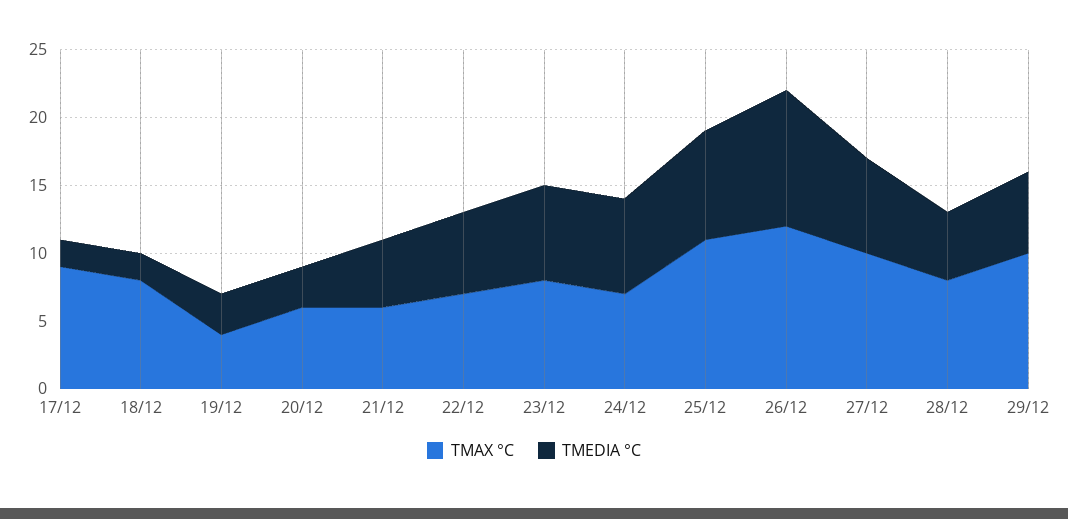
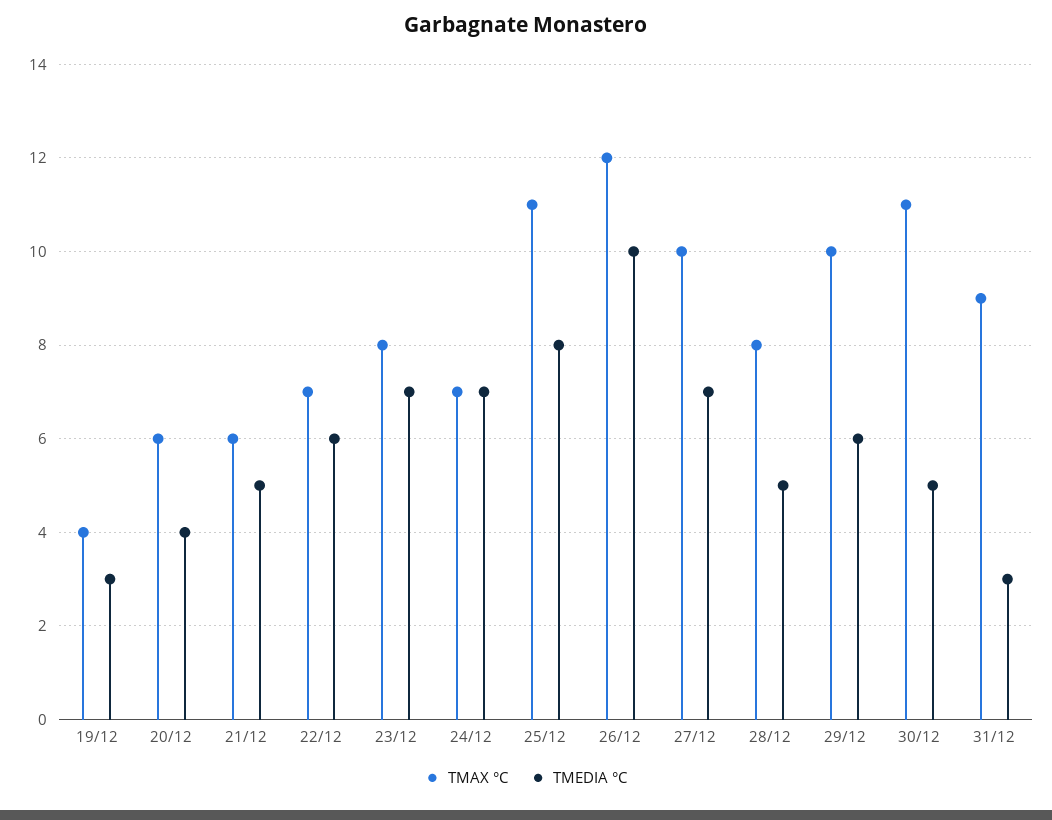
TMAX °C, 17/12: 9 -> none
TMEDIA °C, 17/12: 2 -> none
TMAX °C, 18/12: 8 -> none
TMEDIA °C, 18/12: 2 -> none
TMEDIA °C, 20/12: 3 -> 4
TMAX °C, 30/12: none -> 11
TMEDIA °C, 30/12: none -> 5
TMAX °C, 31/12: none -> 9
TMEDIA °C, 31/12: none -> 3

